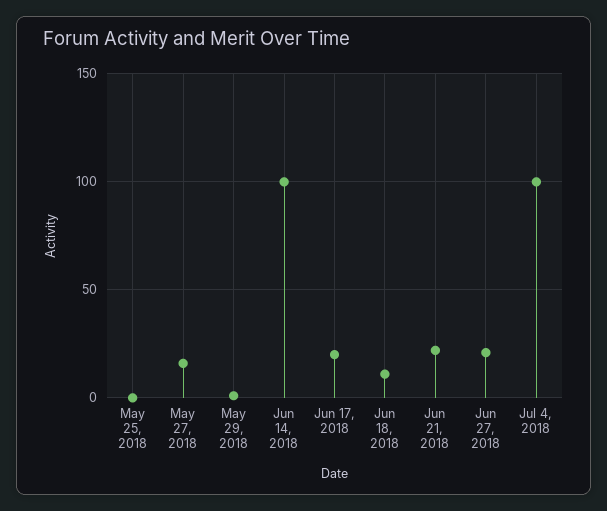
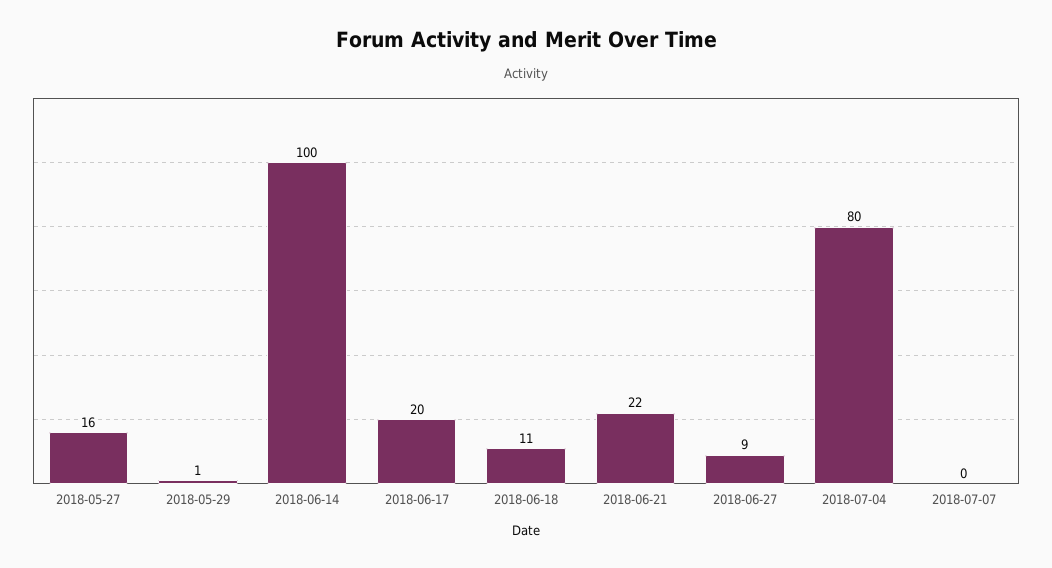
May 25, 2018: 0 -> none
Jun 27, 2018: 20 -> 9
Jul 4, 2018: 100 -> 80
2018-07-07: none -> 0

